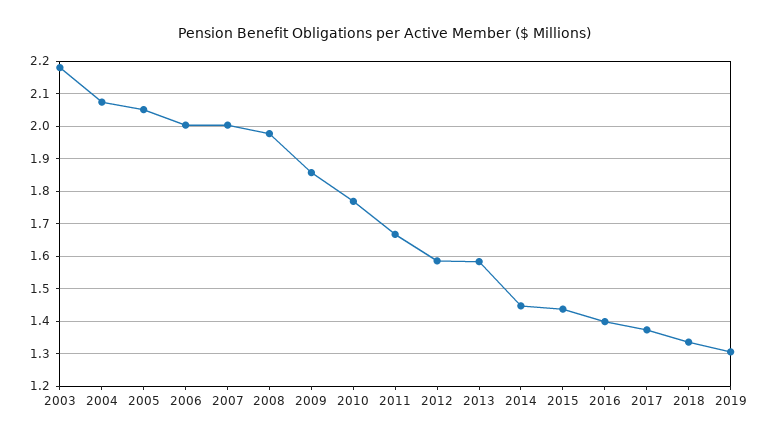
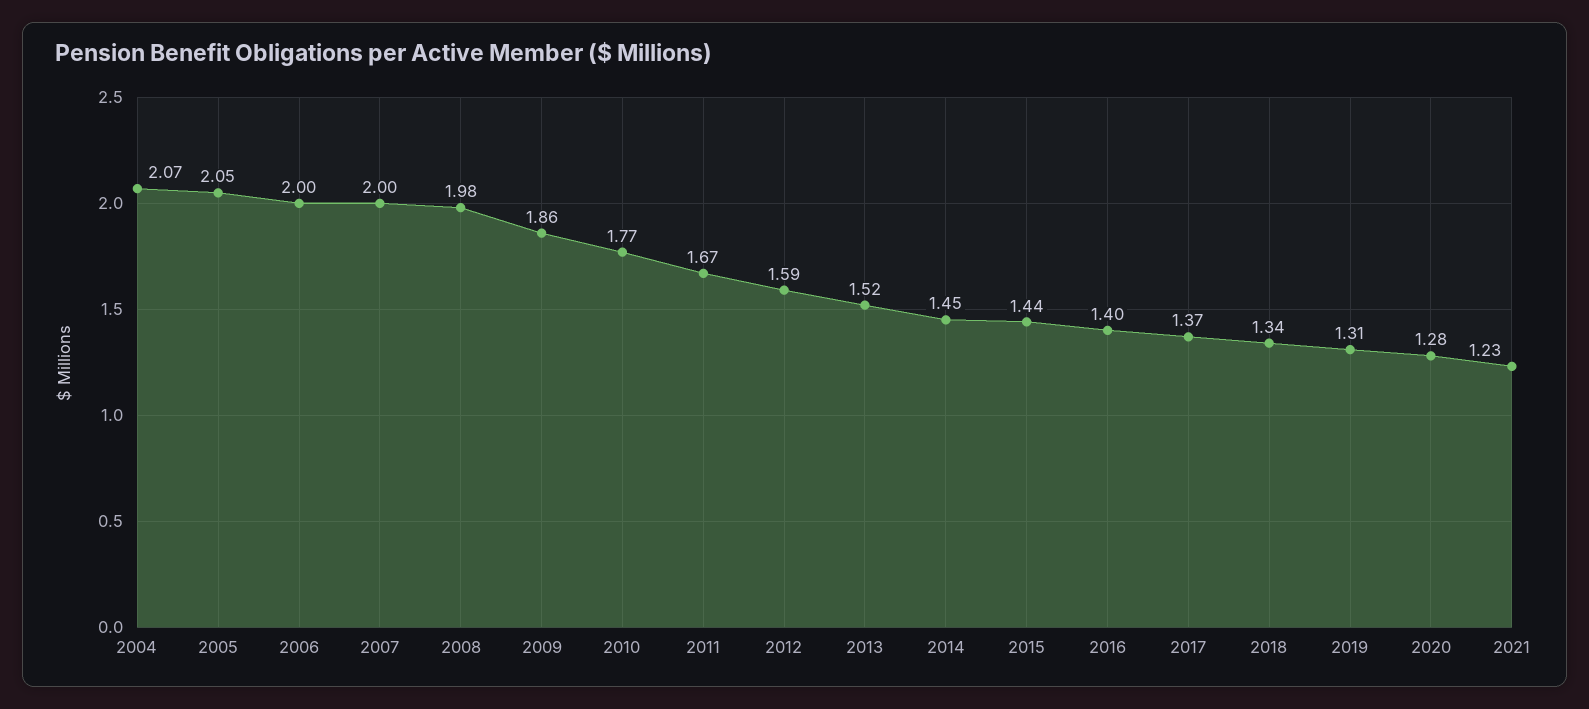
2003: 2.18 -> none
2013: 1.58 -> 1.52
2020: none -> 1.28
2021: none -> 1.23

